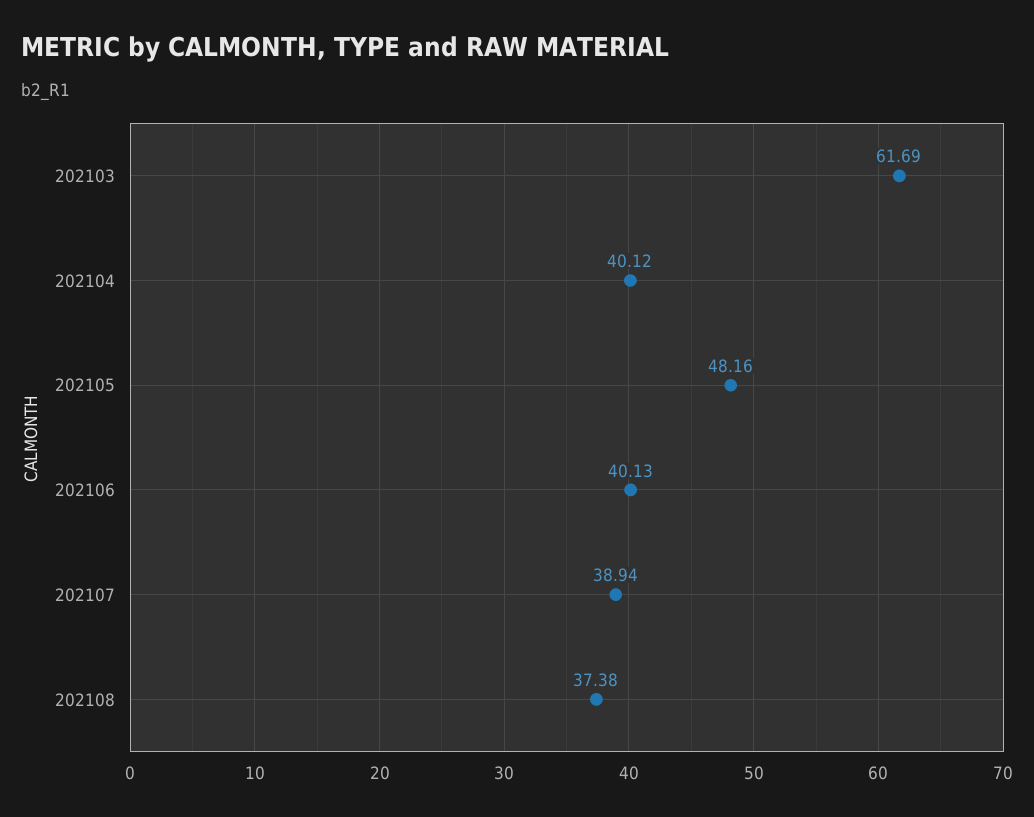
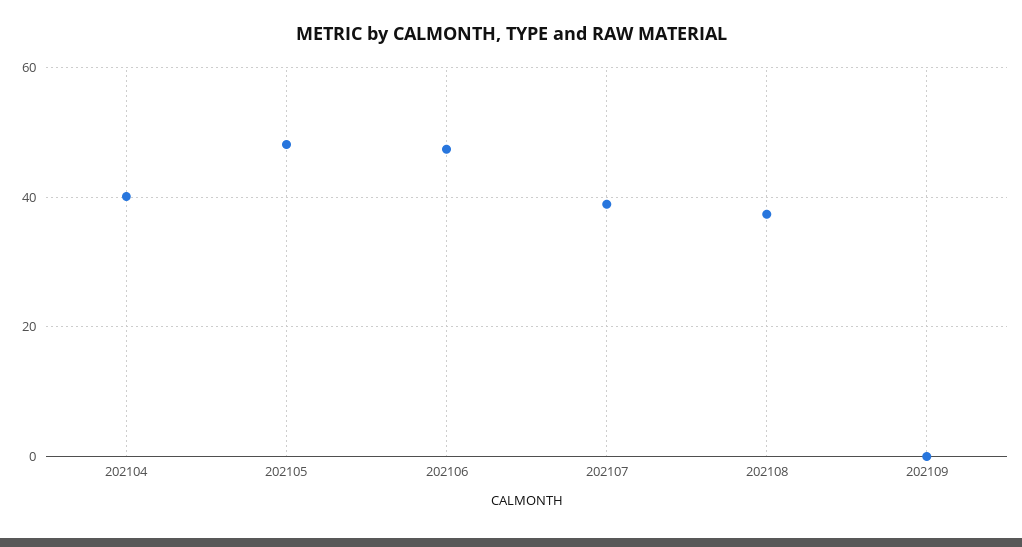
202103: 61.69 -> none
202106: 40.13 -> 48
202109: none -> 0

